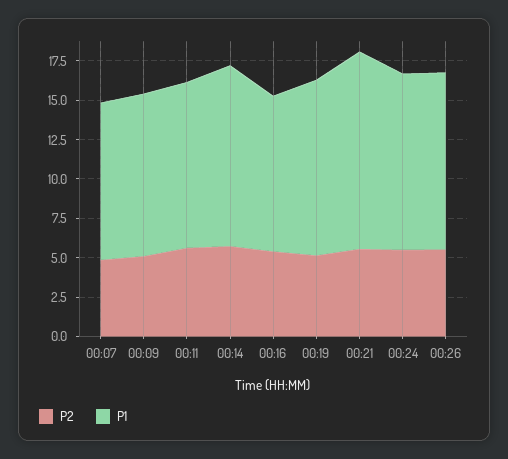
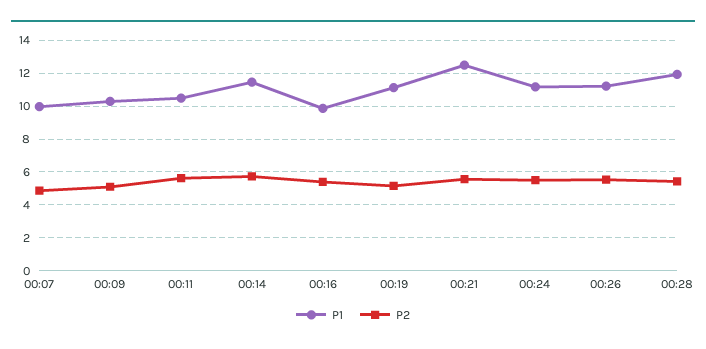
P1, 00:28: none -> 12
P2, 00:28: none -> 5.5

